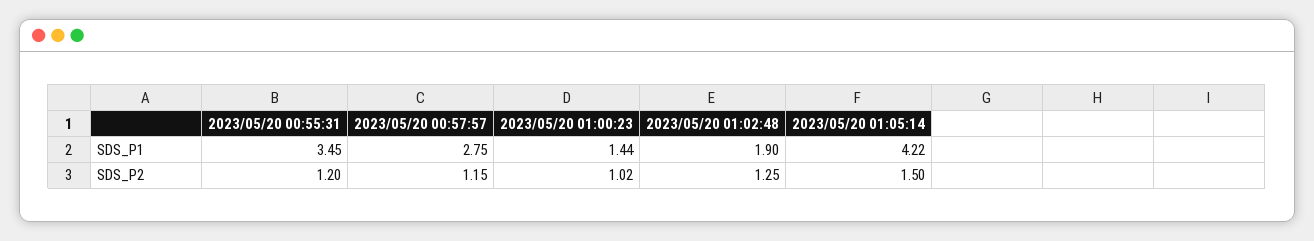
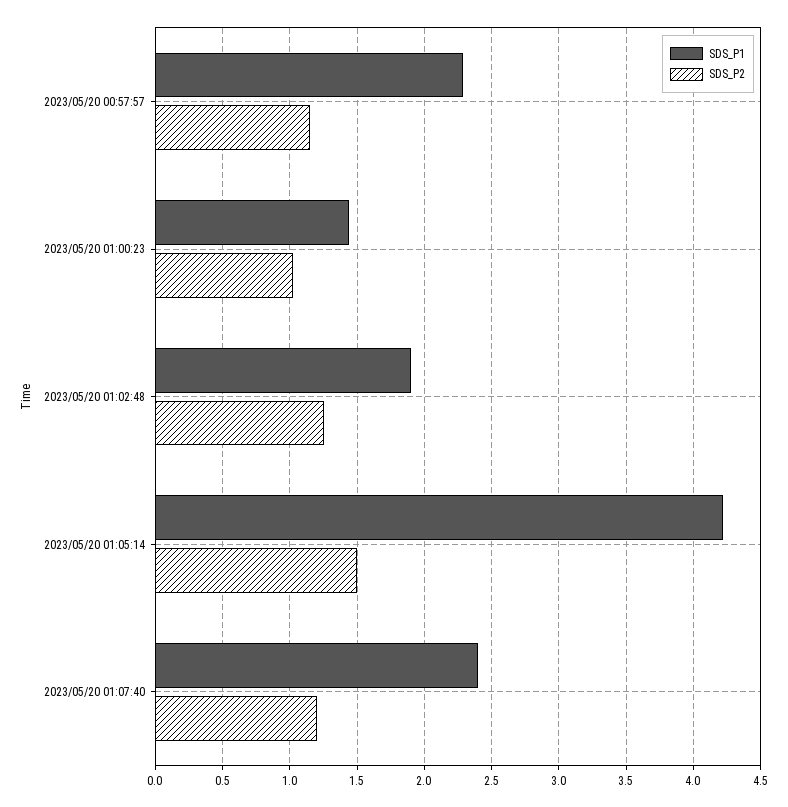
SDS_P1, 2023/05/20 00:55:31: 3.45 -> none
SDS_P1, 2023/05/20 00:57:57: 2.75 -> 2.3
SDS_P2, 2023/05/20 00:55:31: 1.2 -> none
SDS_P1, 2023/05/20 01:07:40: none -> 2.4
SDS_P2, 2023/05/20 01:07:40: none -> 1.2

